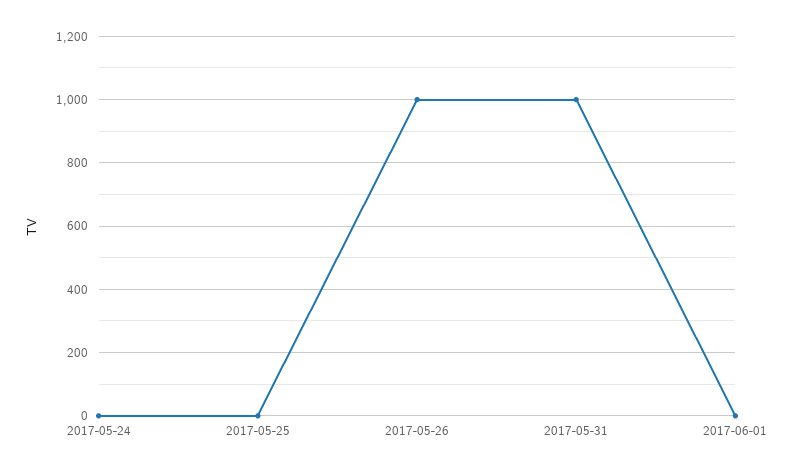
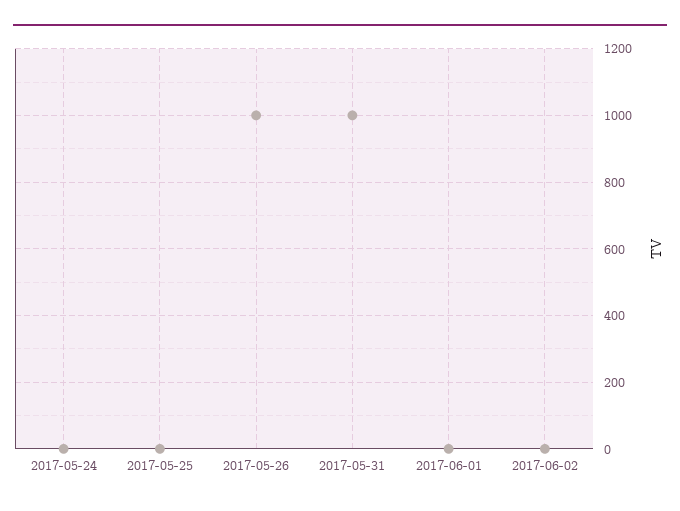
2017-06-02: none -> 0

